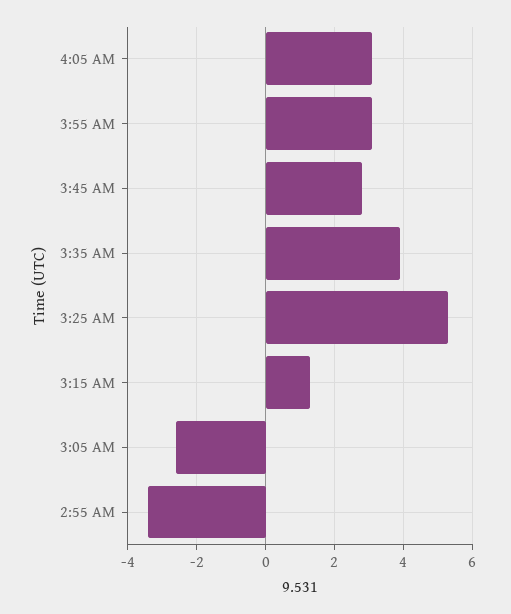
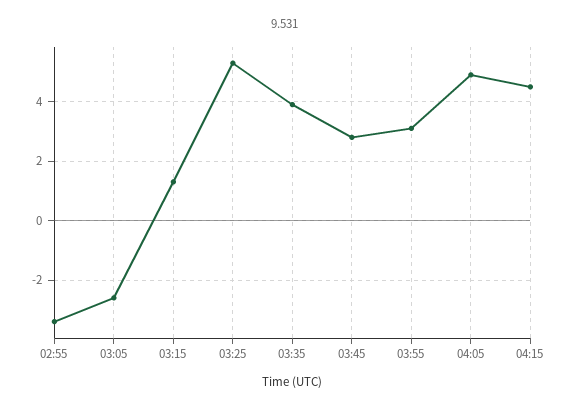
4:05 AM: 3 -> 5
04:15: none -> 4.5

